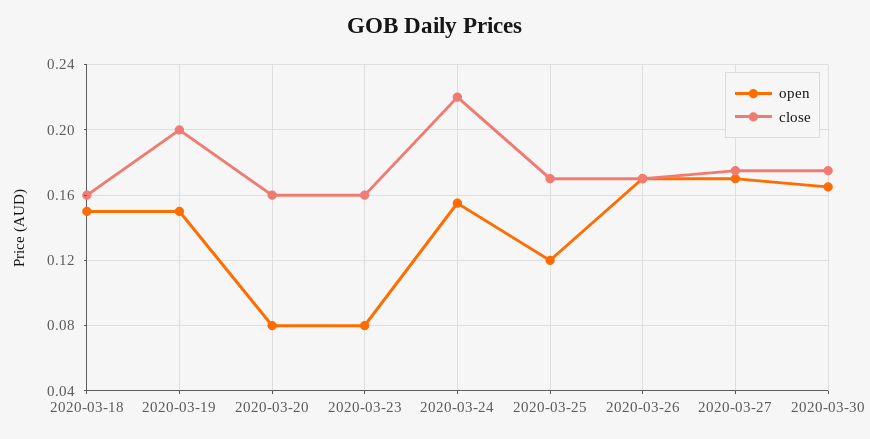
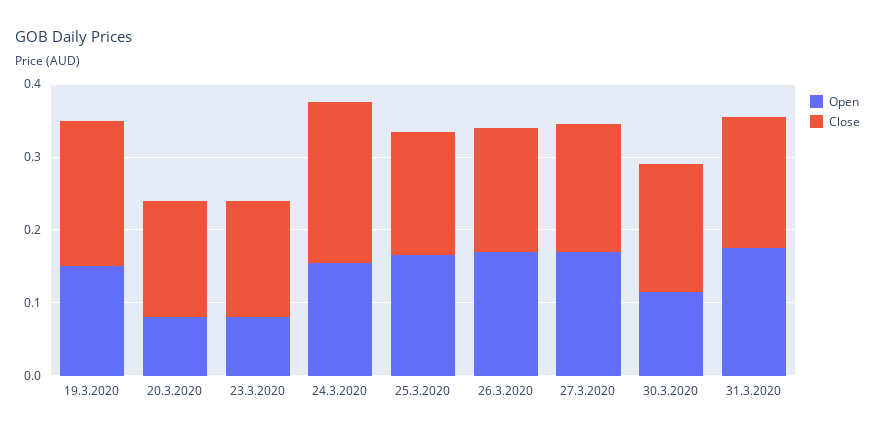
open, 2020-03-18: 0.15 -> none
close, 2020-03-18: 0.16 -> none
open, 2020-03-25: 0.12 -> 0.16
open, 2020-03-30: 0.165 -> 0.12
open, 31.3.2020: none -> 0.18
close, 31.3.2020: none -> 0.18

